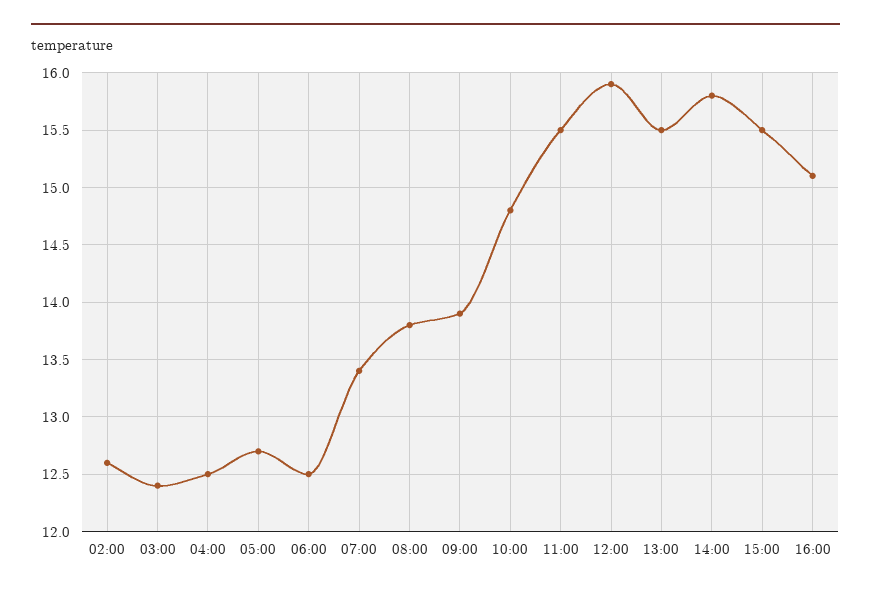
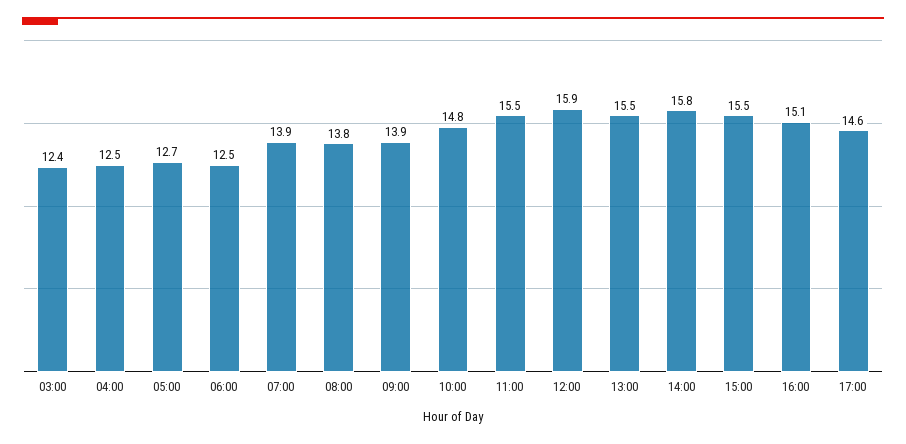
02:00: 12.6 -> none
07:00: 13.4 -> 13.9
17:00: none -> 14.6

